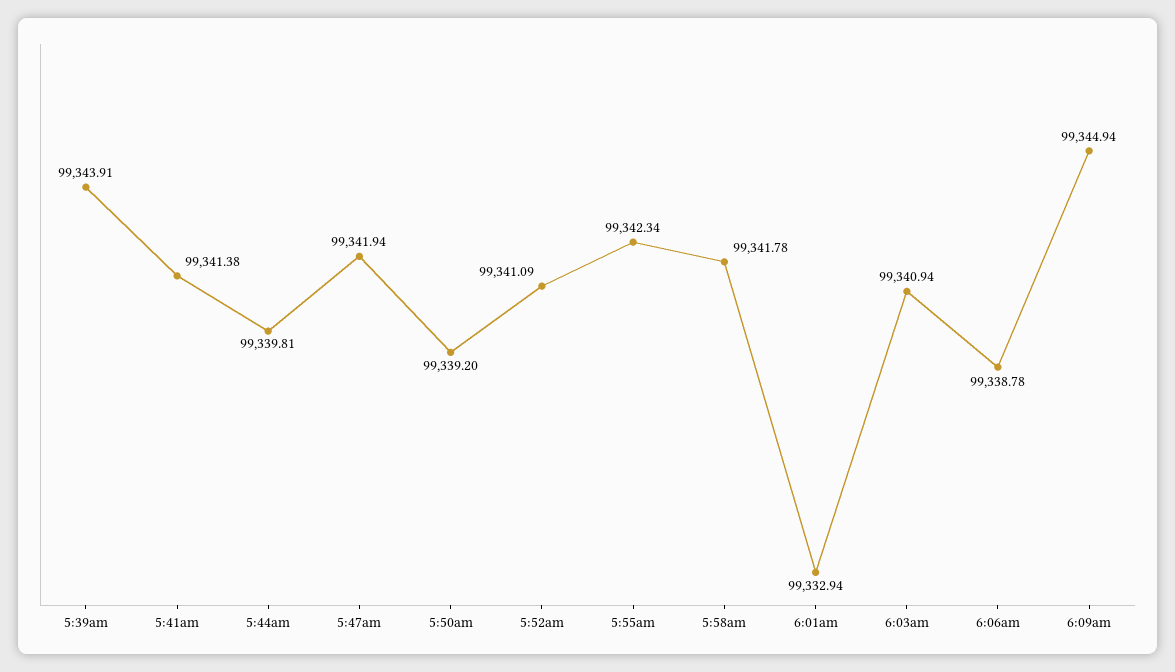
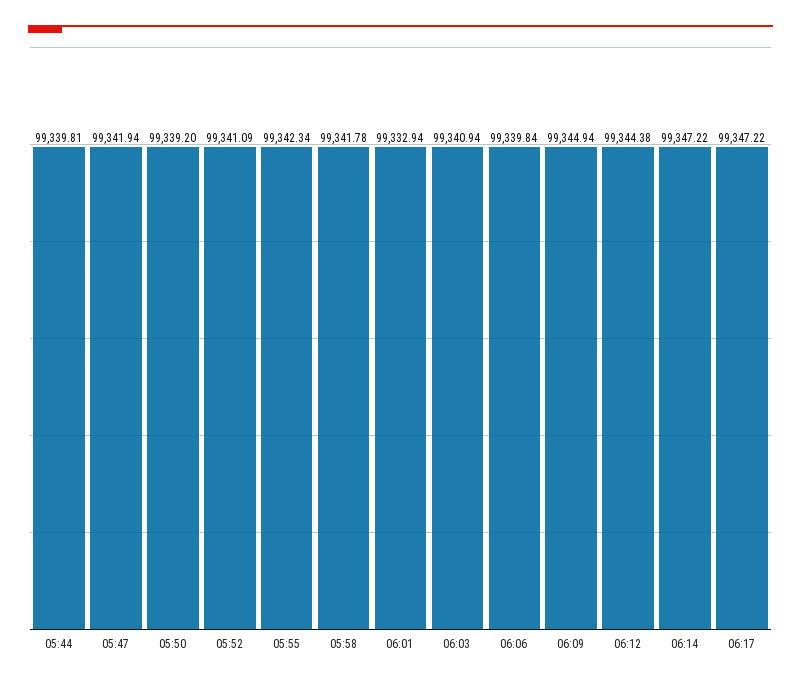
5:39am: 99343.91 -> none
5:41am: 99341.38 -> none
6:06am: 99338.78 -> 99339.84
06:12: none -> 99344.38
06:14: none -> 99347.22
06:17: none -> 99347.22

